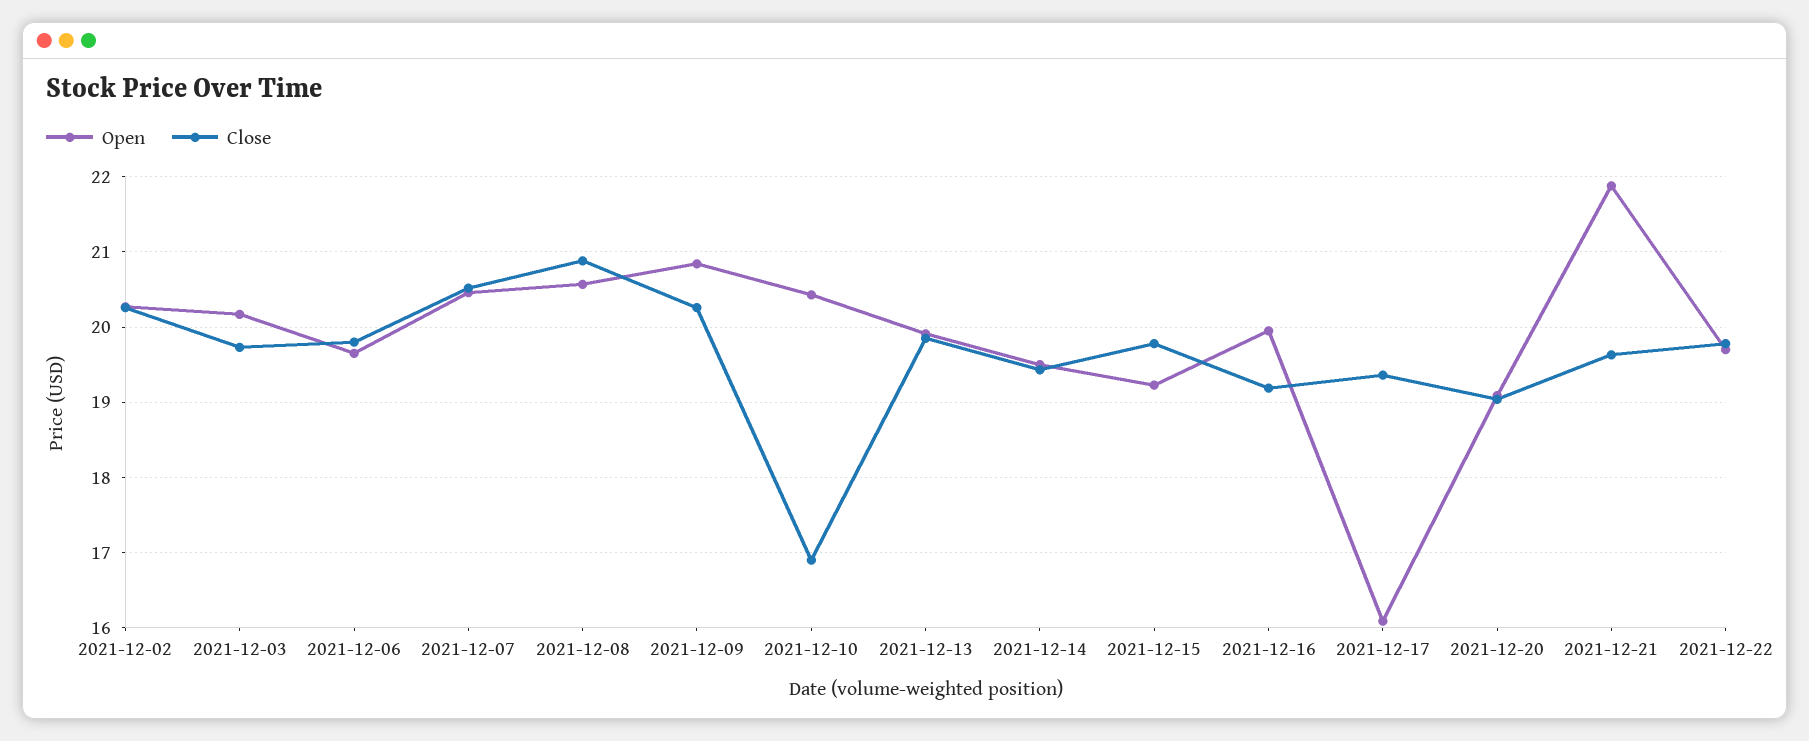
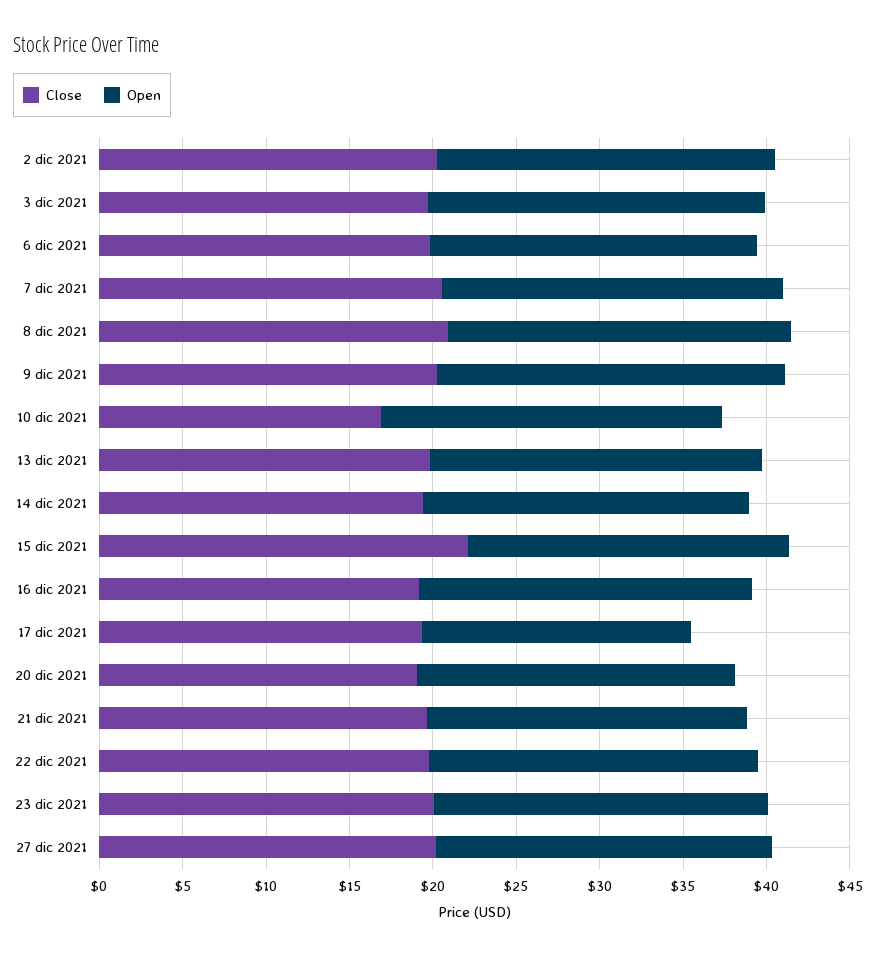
Close, 2021-12-15: 19.8 -> 22
Open, 2021-12-21: 21.9 -> 19
Close, 23 dic 2021: none -> 20
Open, 23 dic 2021: none -> 20
Close, 27 dic 2021: none -> 20
Open, 27 dic 2021: none -> 20

